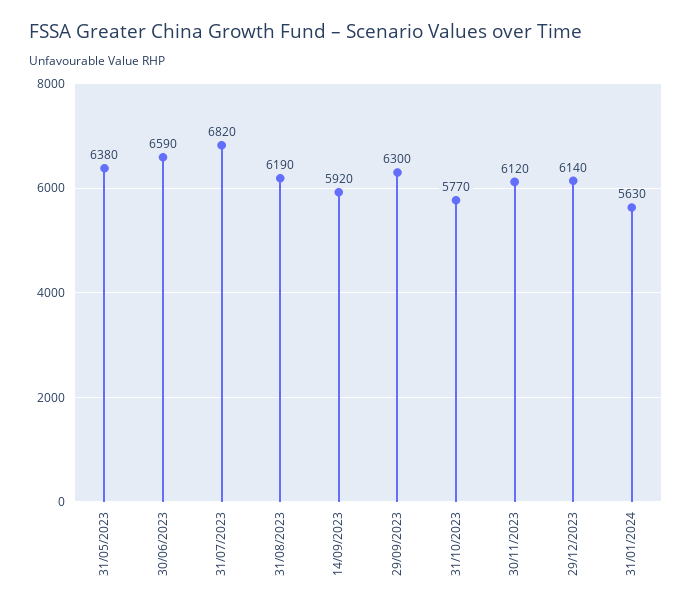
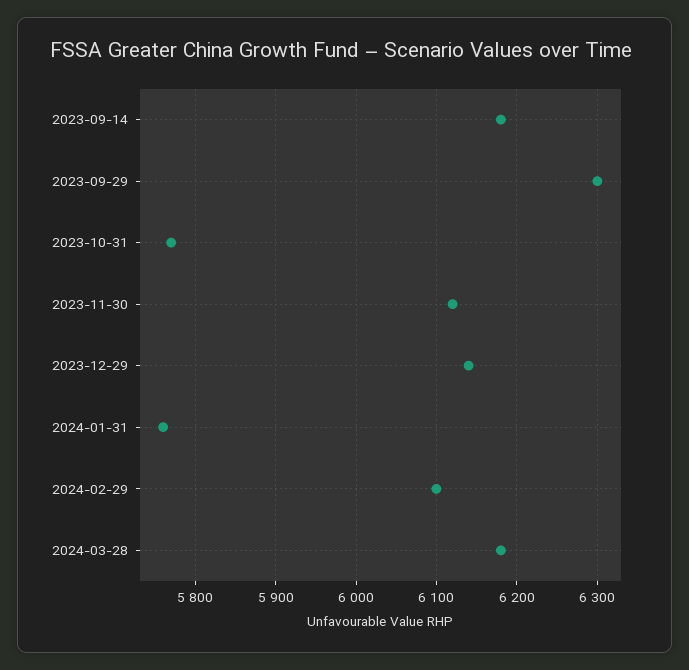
31/05/2023: 6380 -> none
30/06/2023: 6590 -> none
31/07/2023: 6820 -> none
31/08/2023: 6190 -> none
14/09/2023: 5920 -> 6180
31/01/2024: 5630 -> 5760
2024-02-29: none -> 6100
2024-03-28: none -> 6180

